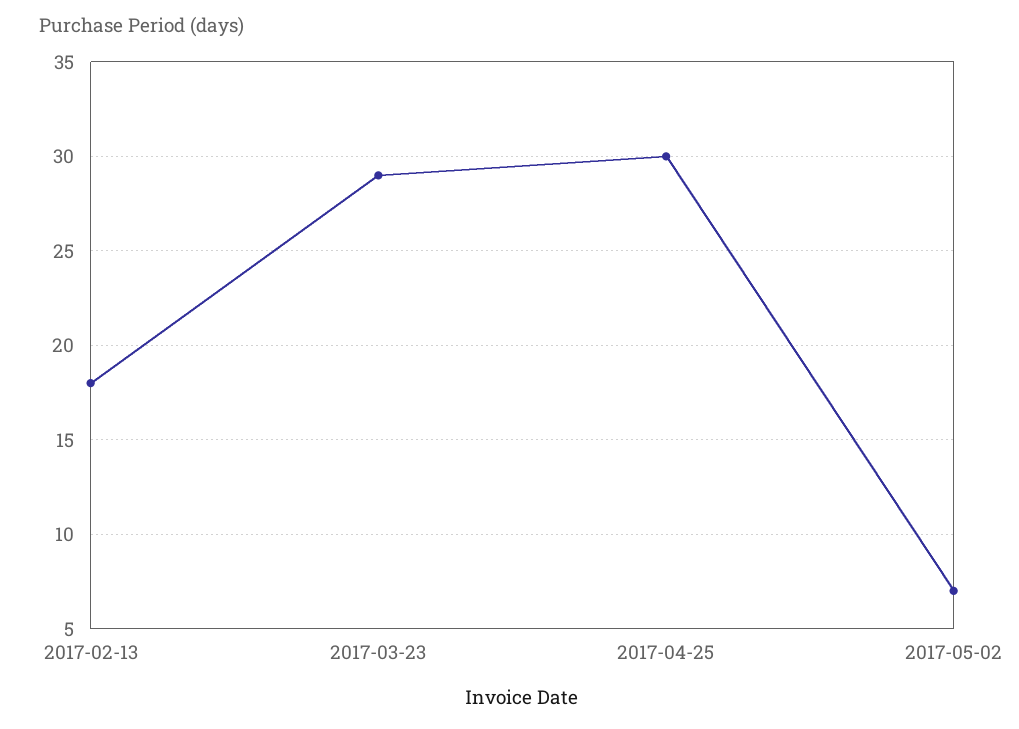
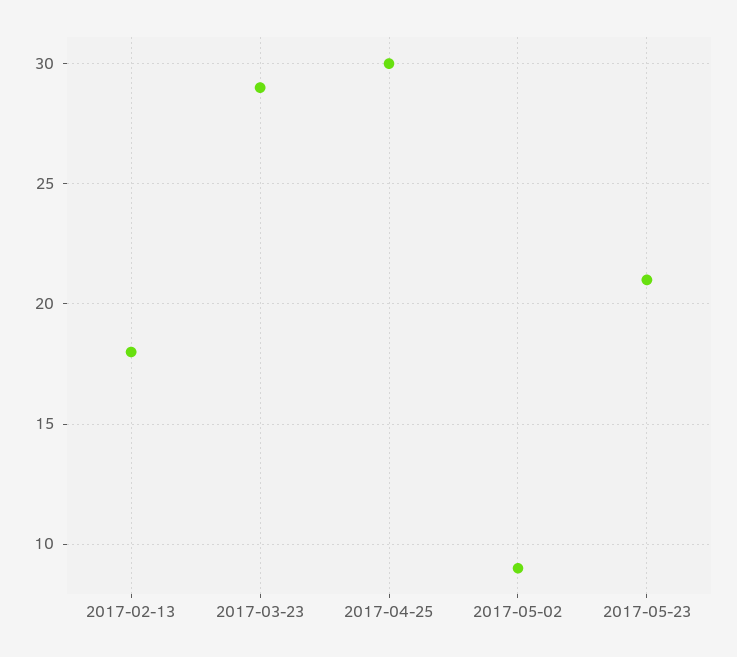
2017-05-02: 7 -> 9
2017-05-23: none -> 21

